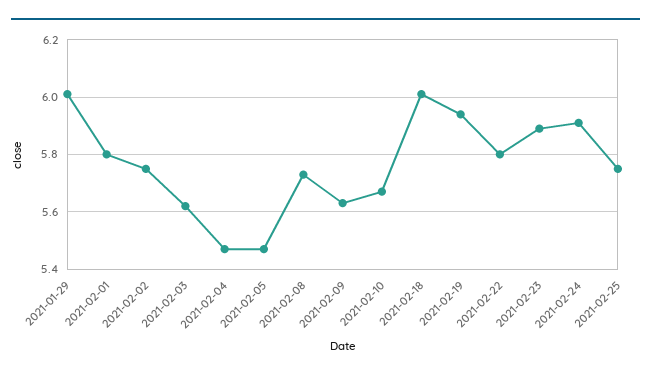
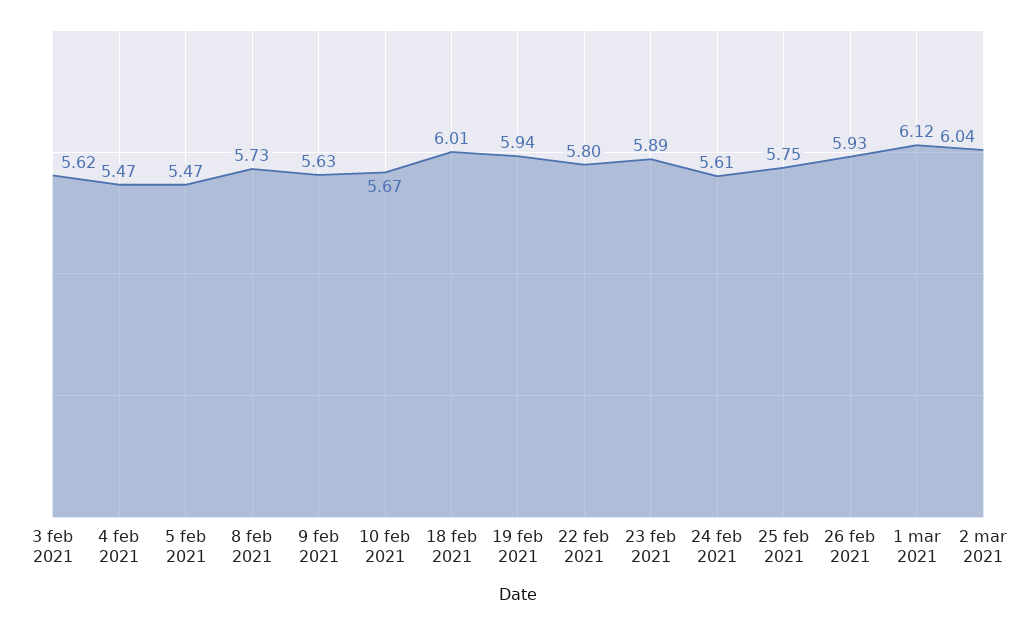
2021-01-29: 6 -> none
2021-02-01: 5.8 -> none
2021-02-02: 5.75 -> none
2021-02-24: 5.9 -> 5.61
26 feb 2021: none -> 5.93
1 mar 2021: none -> 6.12
2 mar 2021: none -> 6.04

